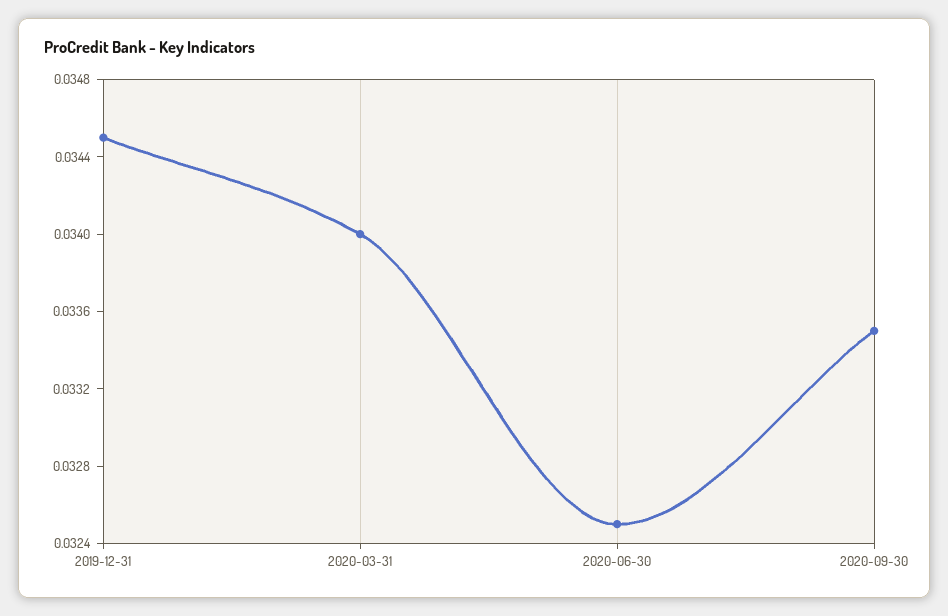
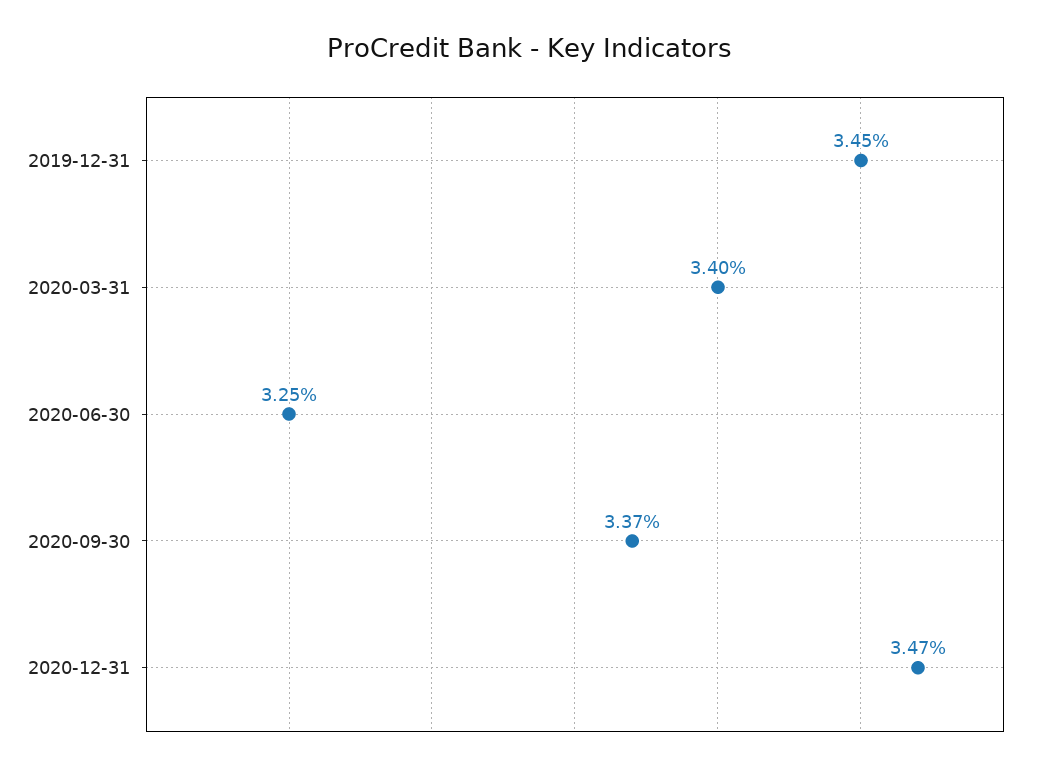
2020-09-30: 0.0335 -> 0.0337
2020-12-31: none -> 0.0347

